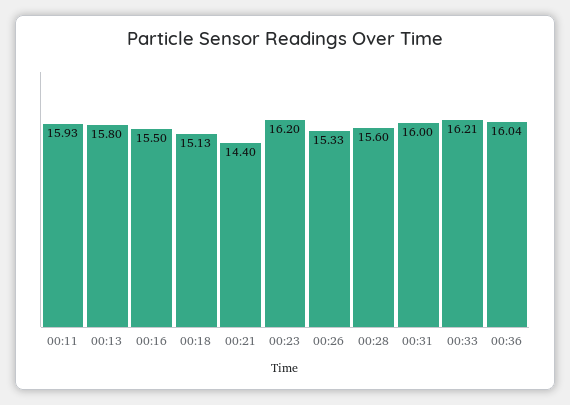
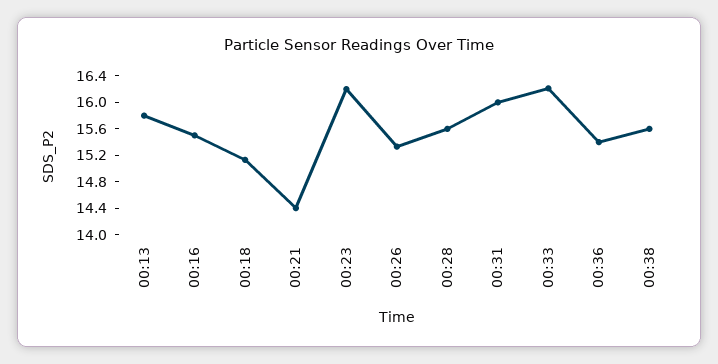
00:11: 15.93 -> none
00:36: 16.04 -> 15.4
00:38: none -> 15.6

